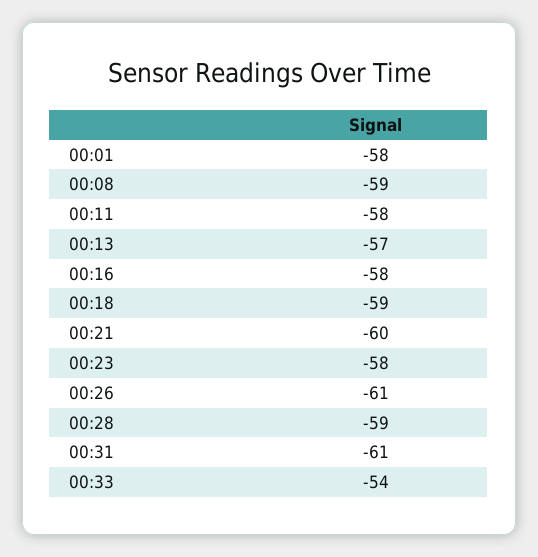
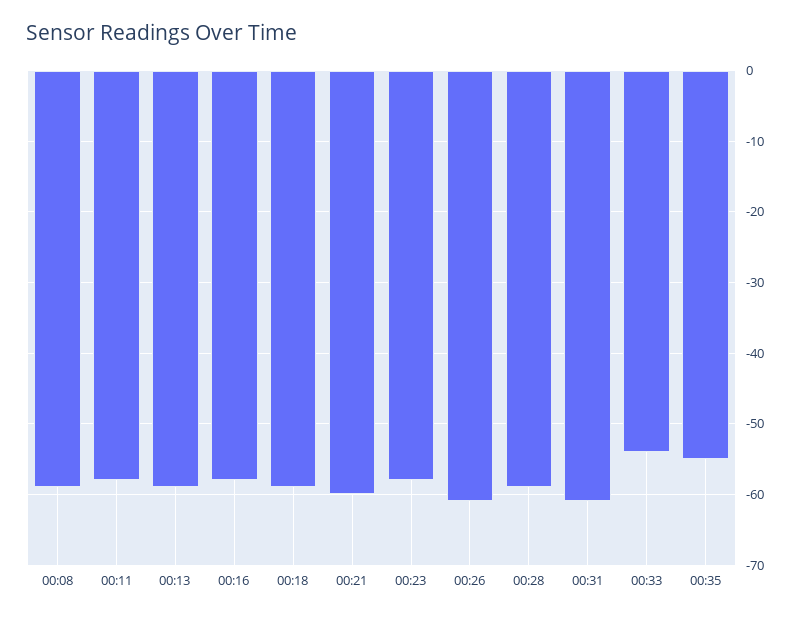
00:01: -58 -> none
00:13: -57 -> -59
00:35: none -> -55

